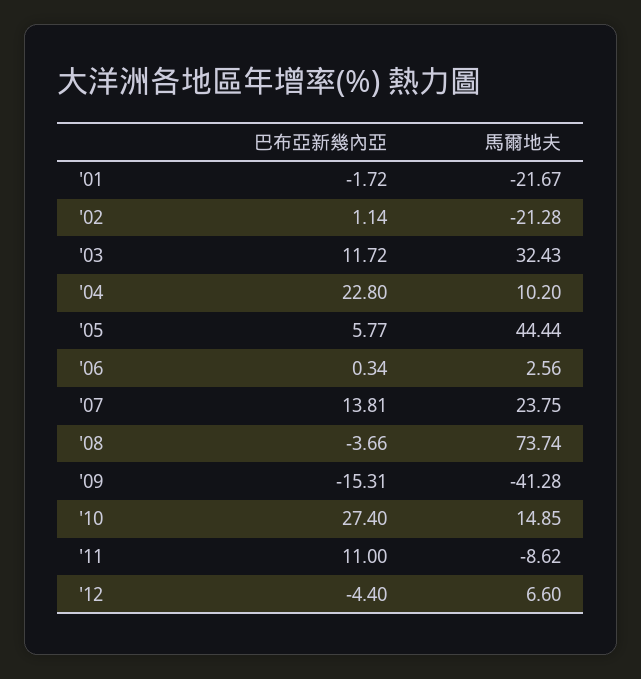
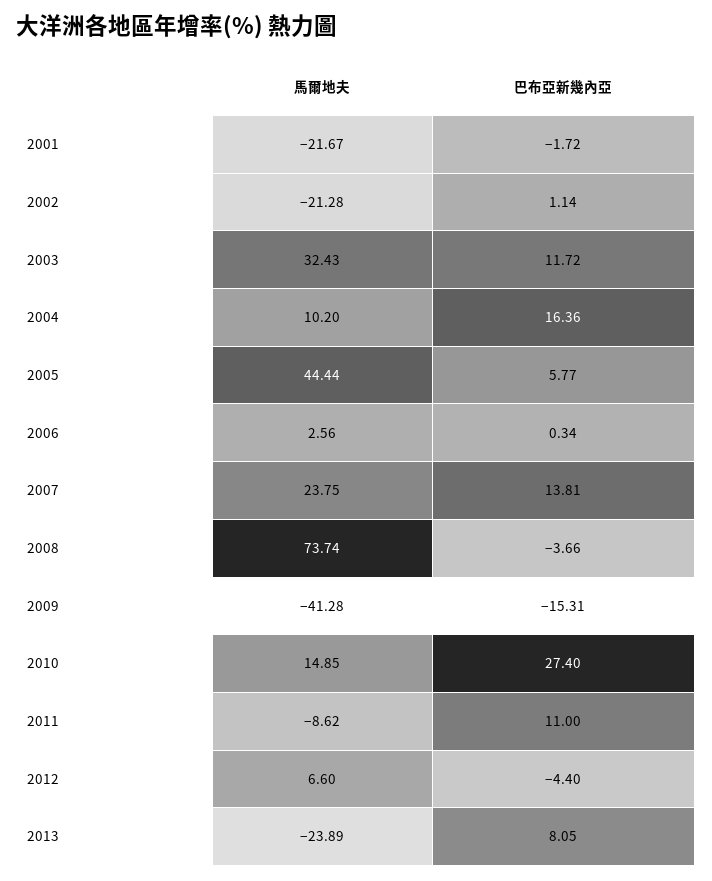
巴布亞新幾內亞, '04: 22.8 -> 16.36
馬爾地夫, 2013: none -> -23.89
巴布亞新幾內亞, 2013: none -> 8.05

